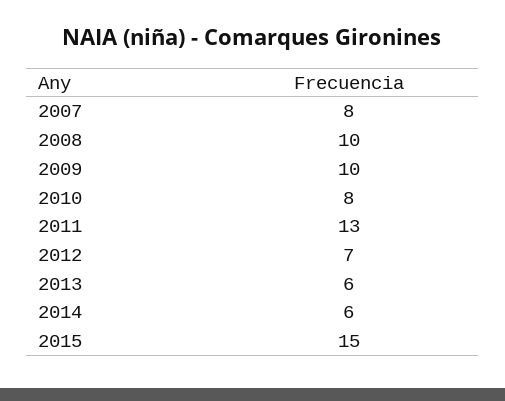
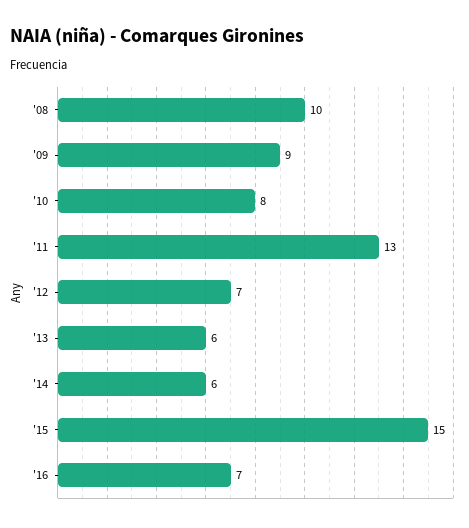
2007: 8 -> none
2009: 10 -> 9
'16: none -> 7

